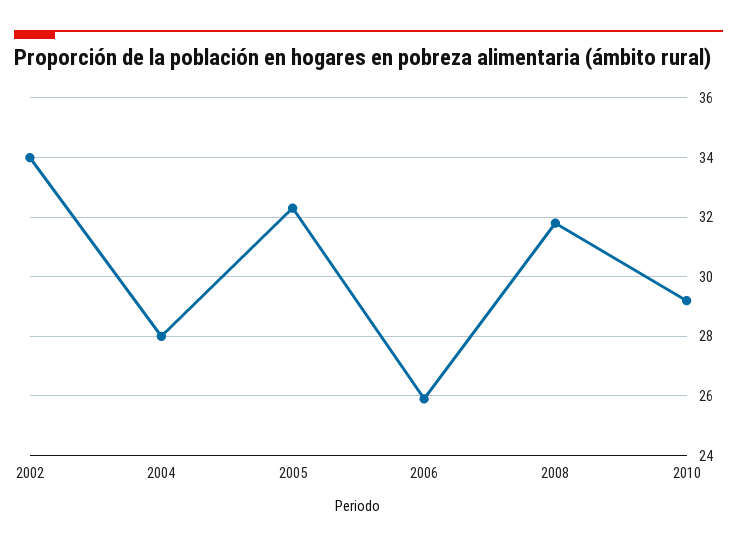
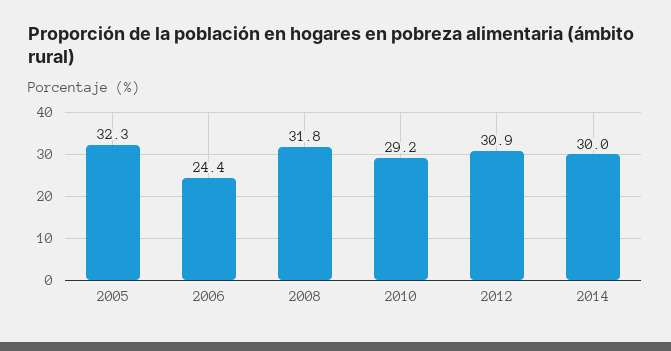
2002: 34 -> none
2004: 28 -> none
2006: 26 -> 24.4
2012: none -> 30.9
2014: none -> 30

